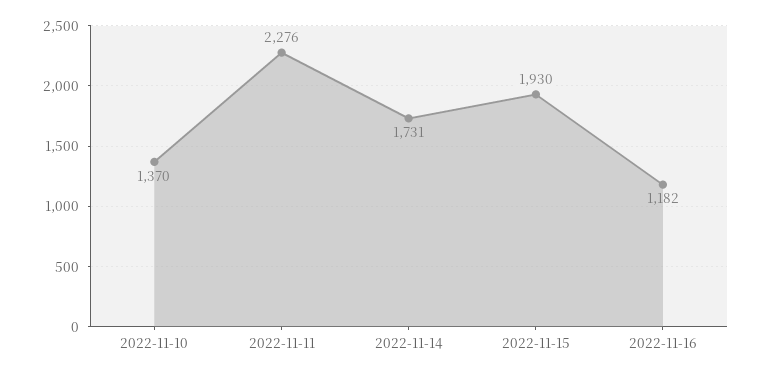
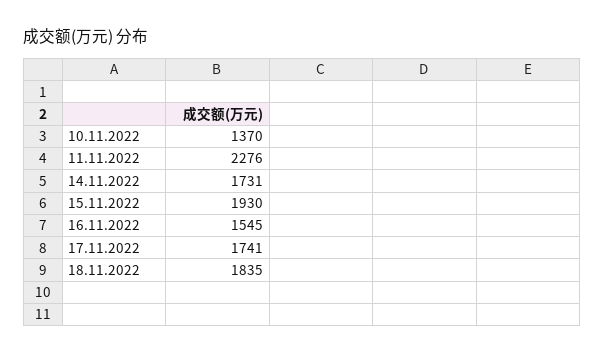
2022-11-16: 1182 -> 1545
17.11.2022: none -> 1741
18.11.2022: none -> 1835

